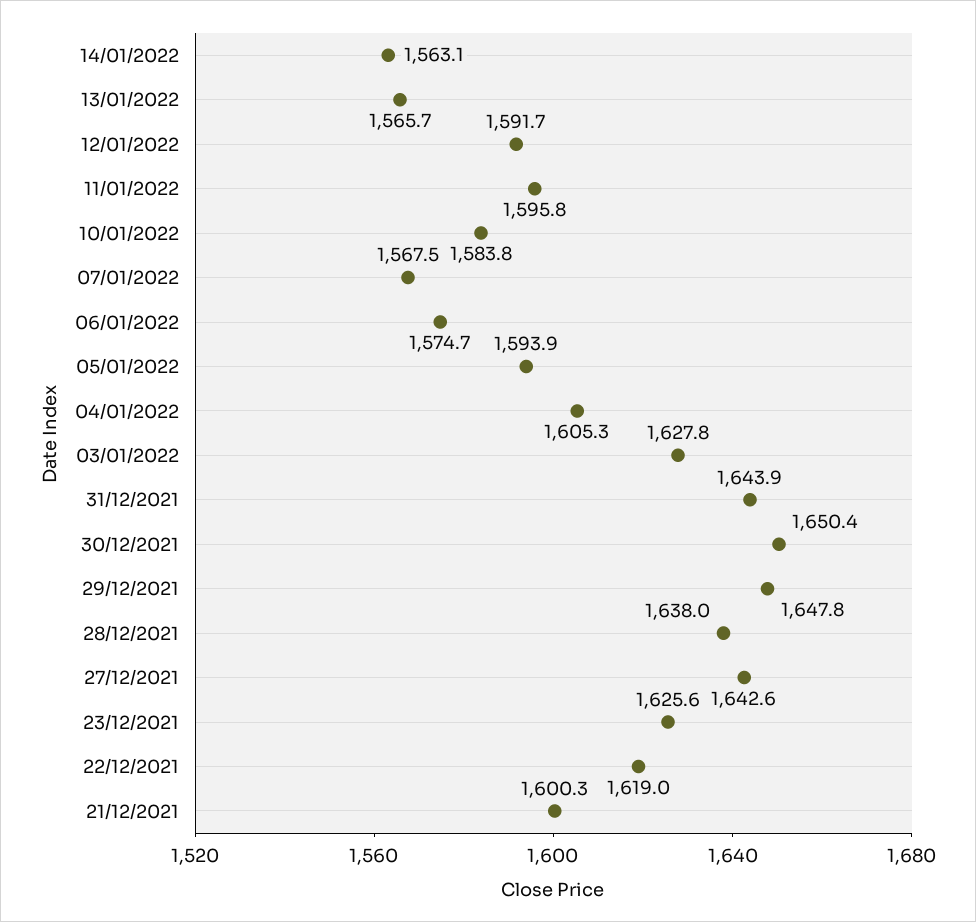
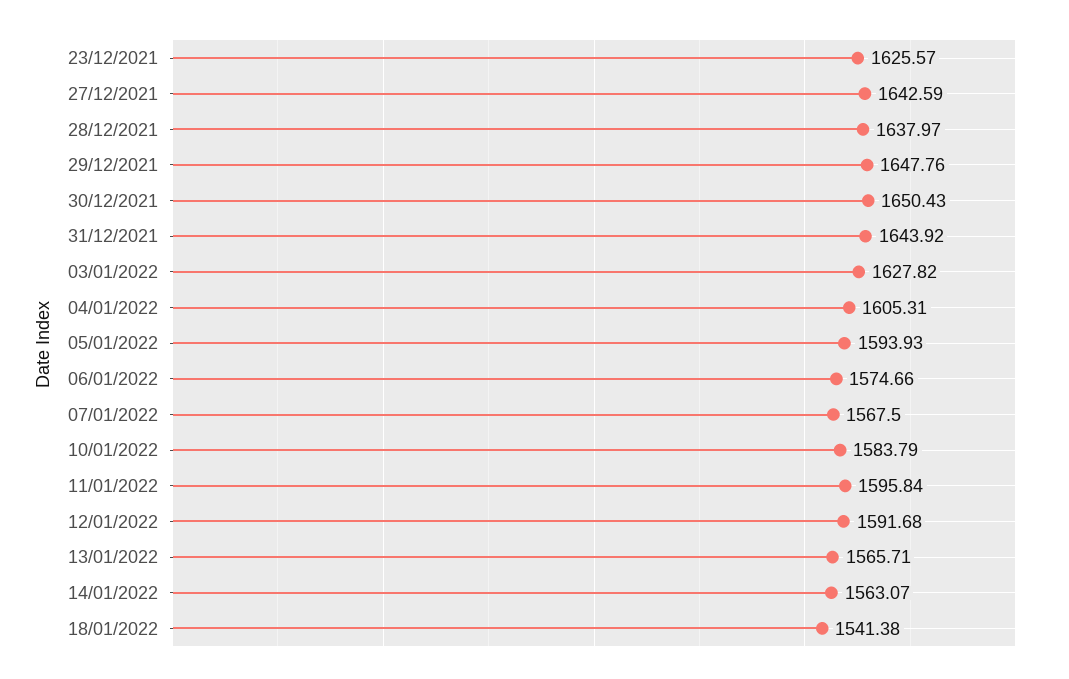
22/12/2021: 1619 -> none
21/12/2021: 1600.3 -> none
18/01/2022: none -> 1541.38

